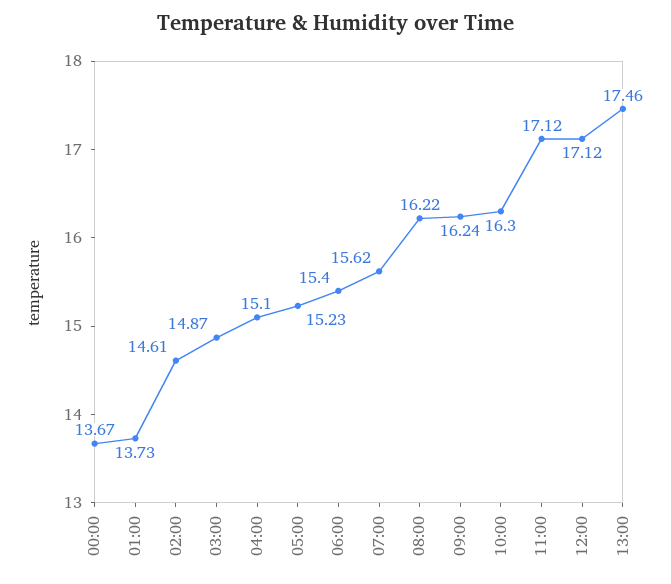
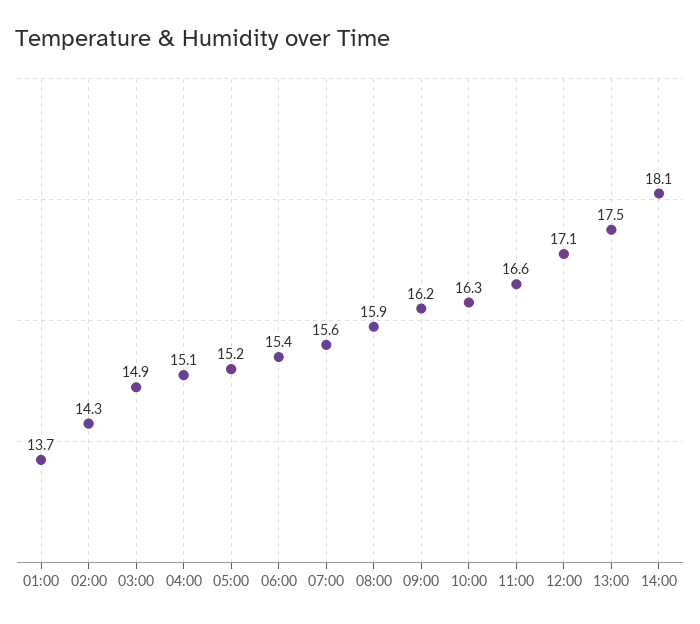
00:00: 13.67 -> none
02:00: 14.61 -> 14.3
08:00: 16.22 -> 15.9
11:00: 17.12 -> 16.6
14:00: none -> 18.1

